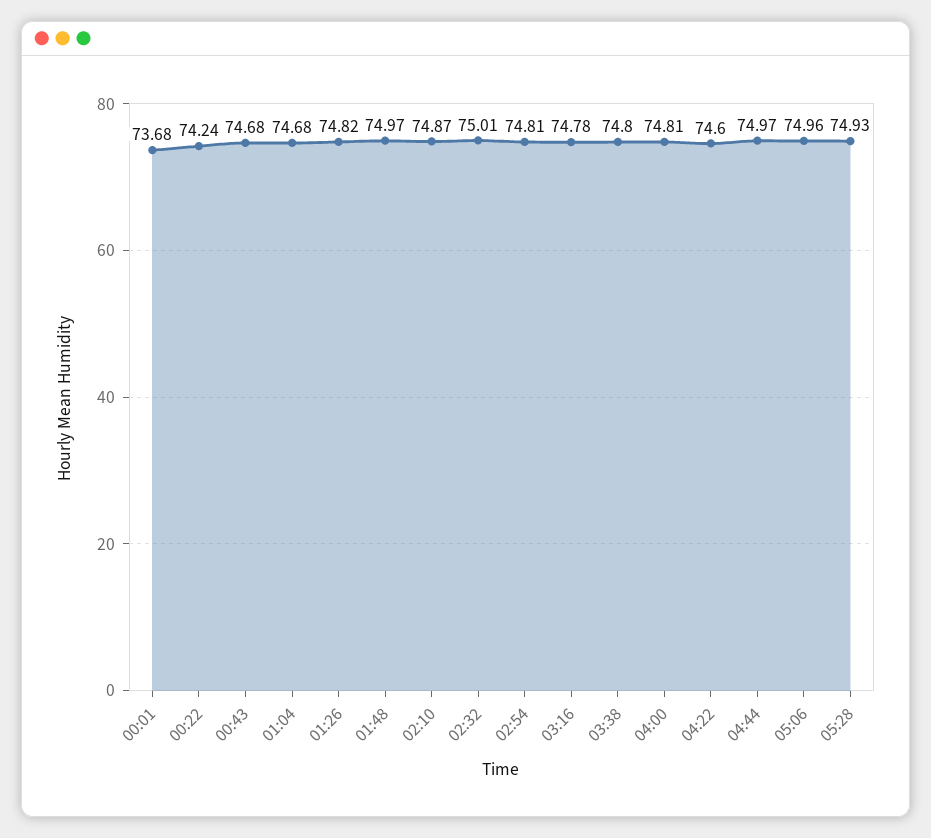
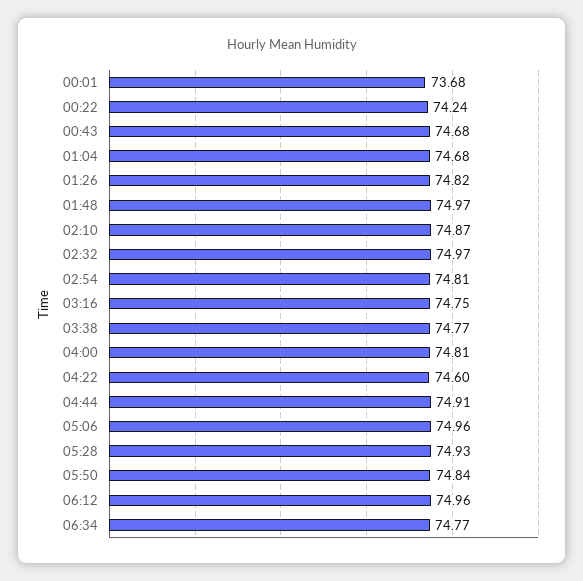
02:32: 75.01 -> 74.97
03:16: 74.78 -> 74.75
03:38: 74.8 -> 74.77
04:44: 74.97 -> 74.91
05:50: none -> 74.84
06:12: none -> 74.96
06:34: none -> 74.77

